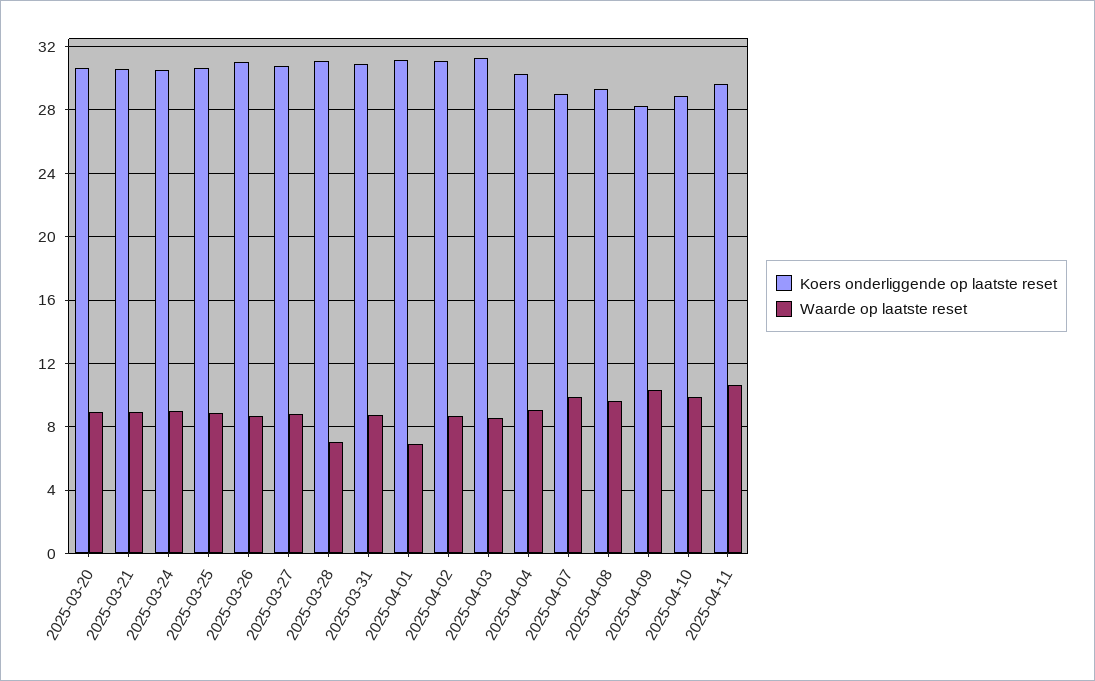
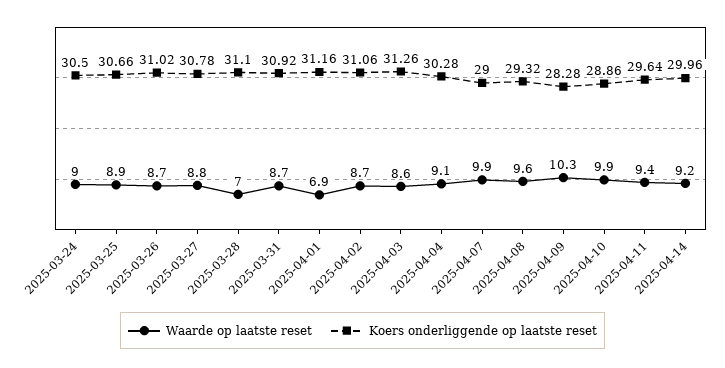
Koers onderliggende op laatste reset, 2025-03-20: 30.5 -> none
Waarde op laatste reset, 2025-03-20: 9 -> none
Koers onderliggende op laatste reset, 2025-03-21: 30.5 -> none
Waarde op laatste reset, 2025-03-21: 9 -> none
Waarde op laatste reset, 2025-04-11: 10.5 -> 9.4
Waarde op laatste reset, 2025-04-14: none -> 9.2
Koers onderliggende op laatste reset, 2025-04-14: none -> 29.96

